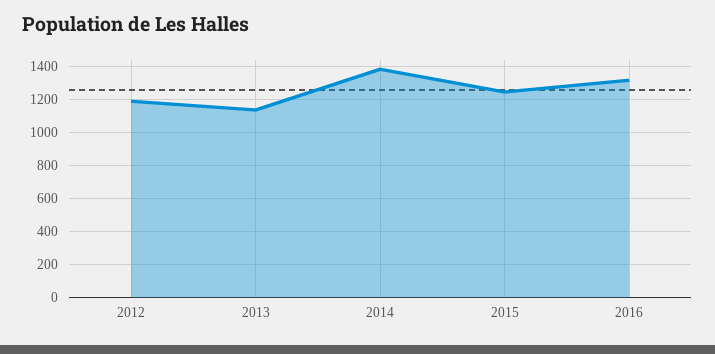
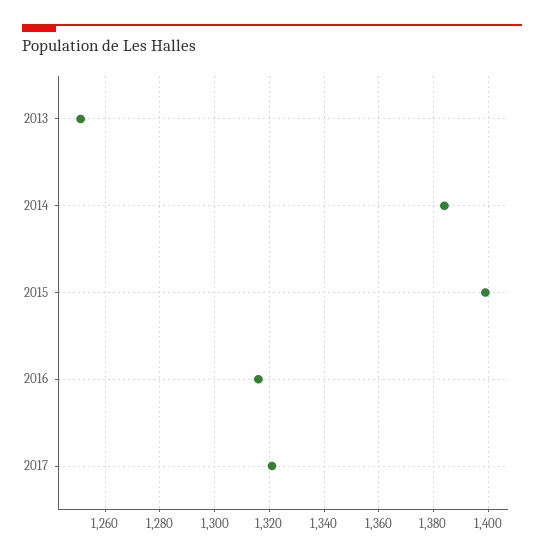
2012: 1200 -> none
2013: 1150 -> 1250
2015: 1250 -> 1400
2017: none -> 1320

